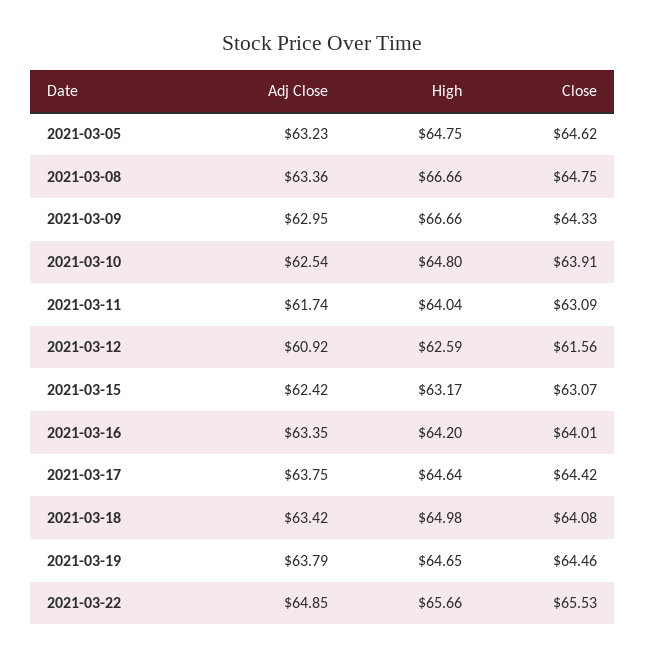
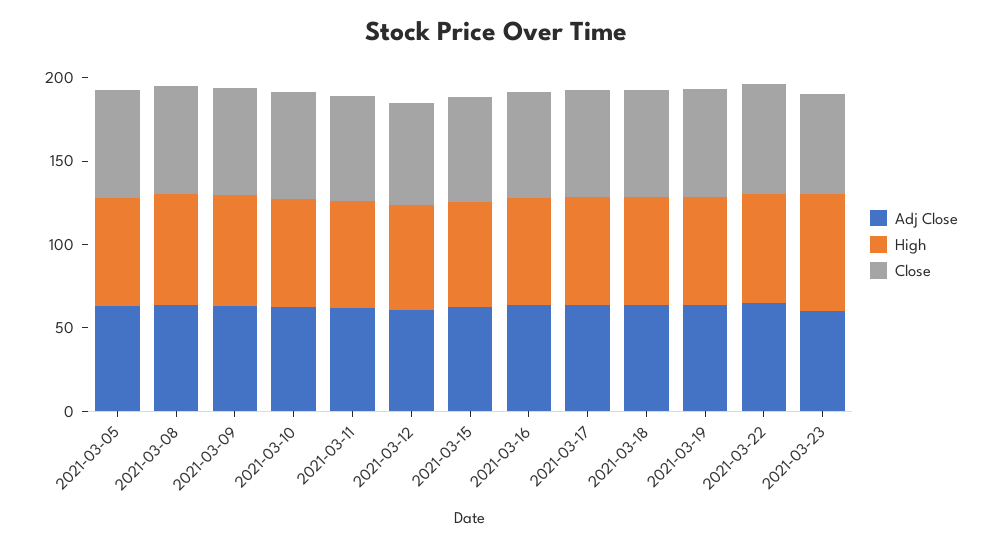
Adj Close, 2021-03-23: none -> 60
High, 2021-03-23: none -> 70
Close, 2021-03-23: none -> 60

